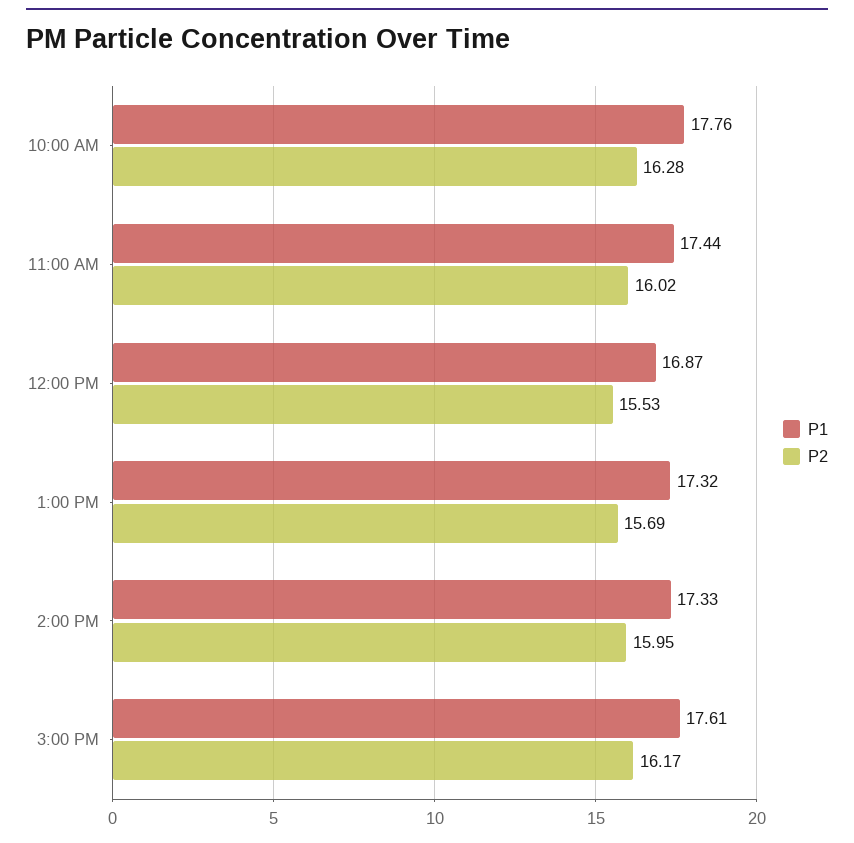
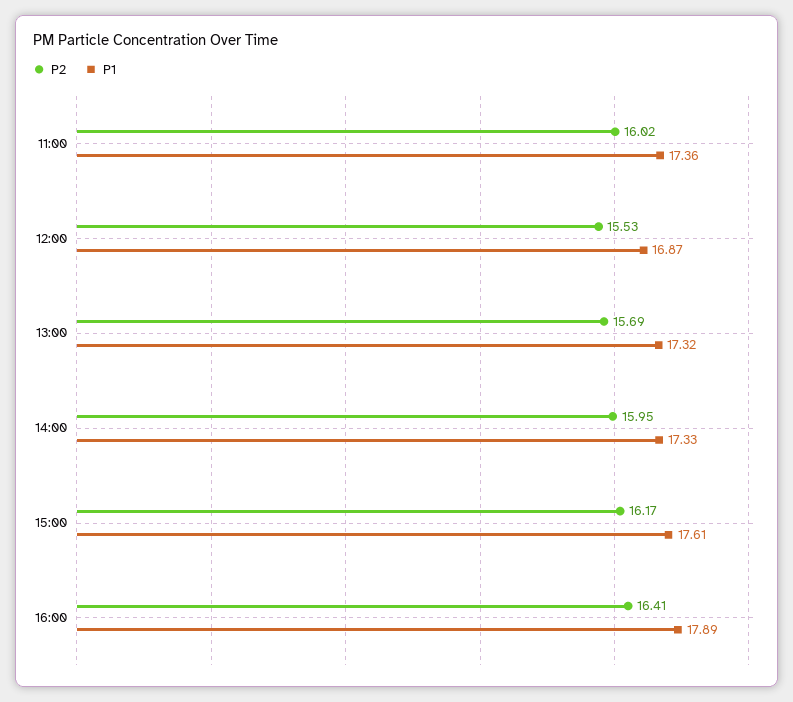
P1, 10:00 AM: 17.76 -> none
P2, 10:00 AM: 16.28 -> none
P1, 11:00 AM: 17.44 -> 17.36
P2, 16:00: none -> 16.41
P1, 16:00: none -> 17.89

